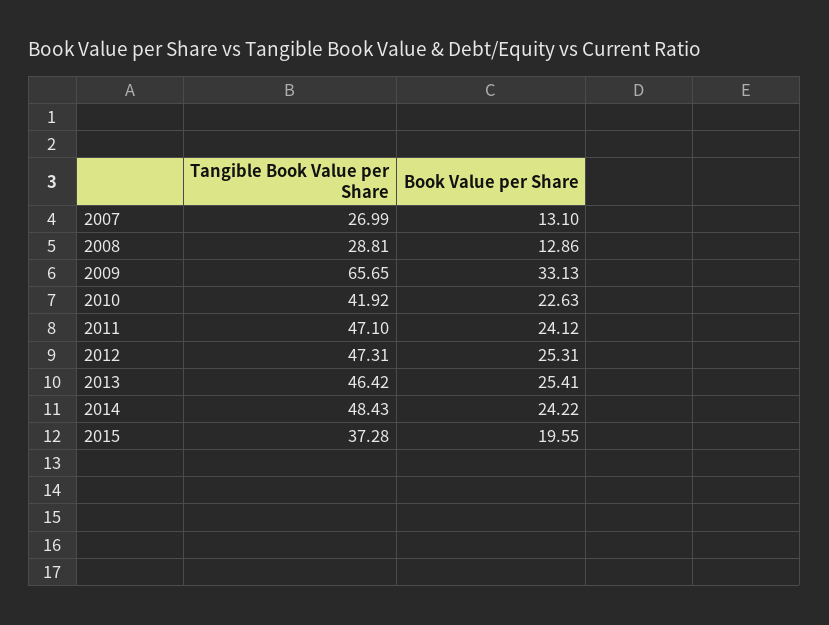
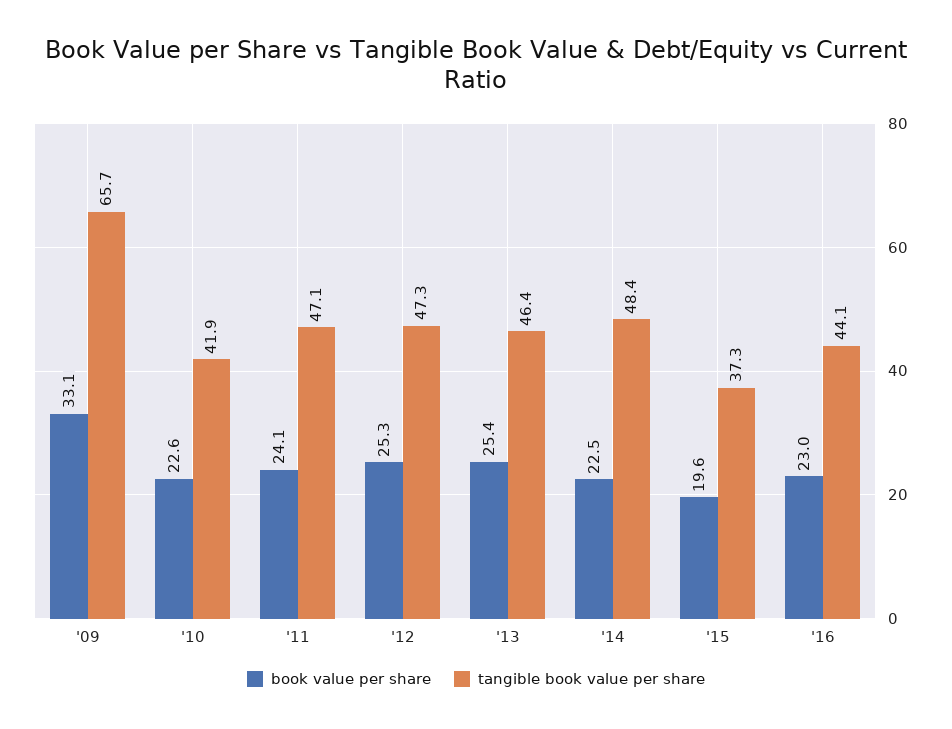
Tangible Book Value per Share, 2007: 26.99 -> none
Book Value per Share, 2007: 13.1 -> none
Tangible Book Value per Share, 2008: 28.81 -> none
Book Value per Share, 2008: 12.86 -> none
Book Value per Share, 2014: 24.22 -> 22.5
Book Value per Share, '16: none -> 23
Tangible Book Value per Share, '16: none -> 44.1

